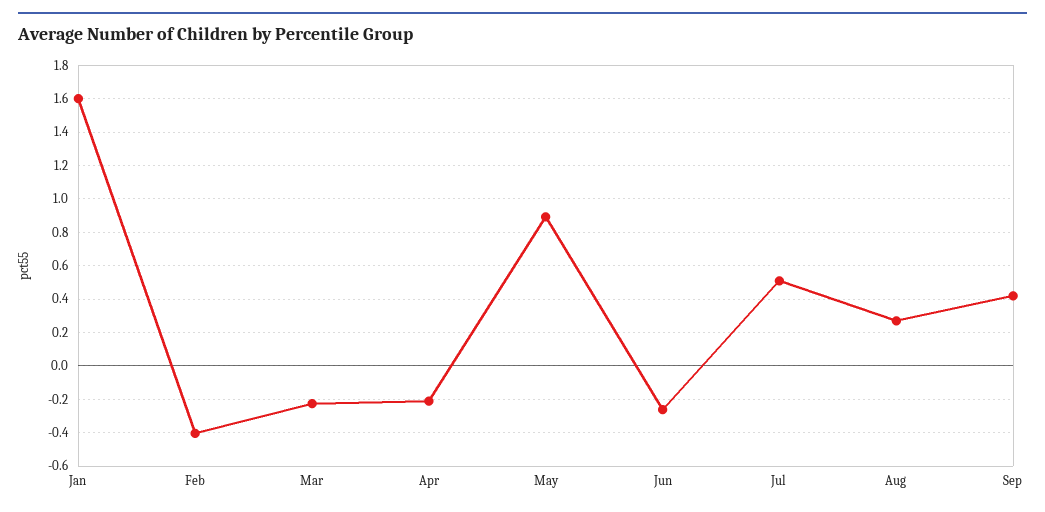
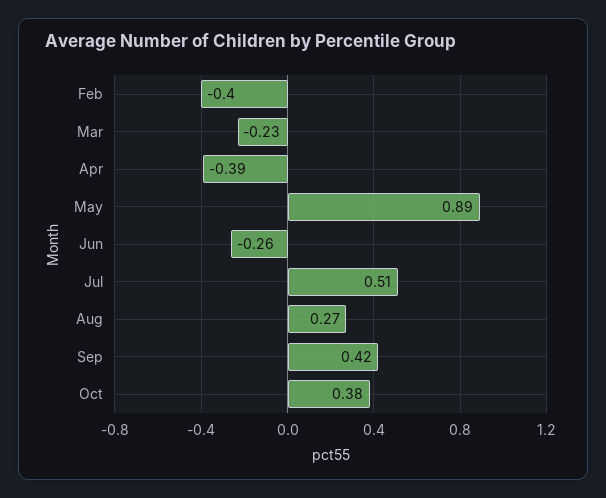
Jan: 1.6 -> none
Apr: -0.2 -> -0.39
Oct: none -> 0.38

